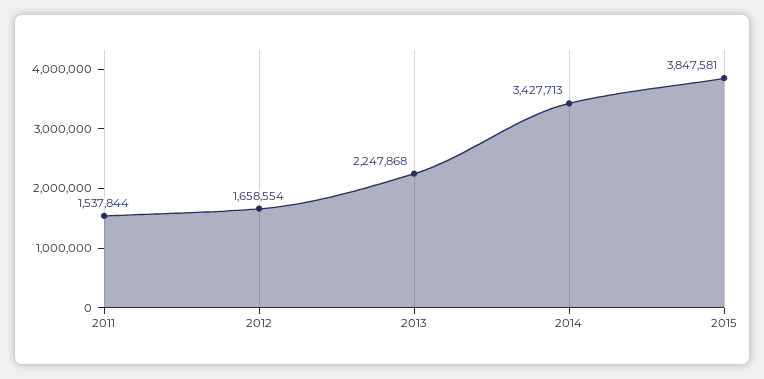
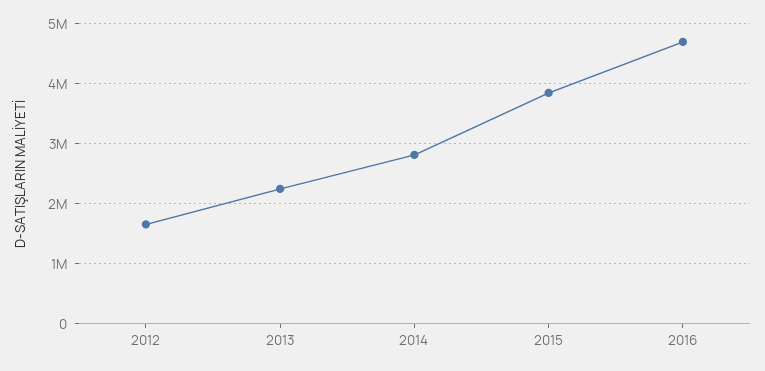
2011: 1537844 -> none
2014: 3427713 -> 2800000
2016: none -> 4700000

